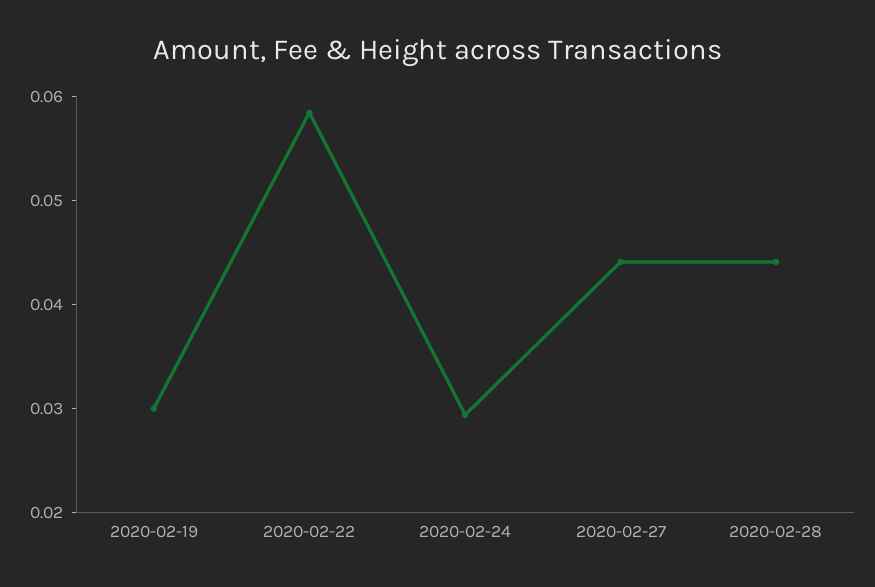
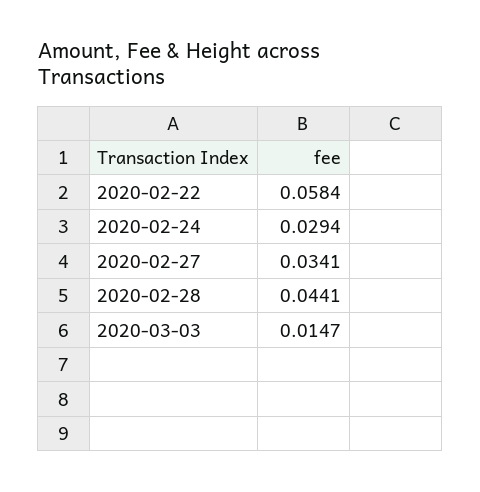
2020-02-19: 0.03 -> none
2020-02-27: 0.044 -> 0.0341
2020-03-03: none -> 0.0147

